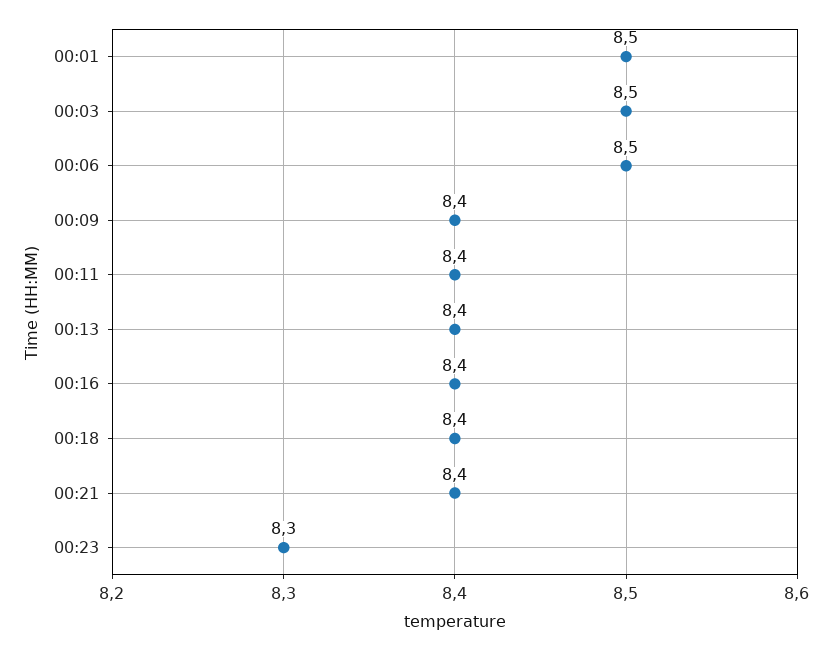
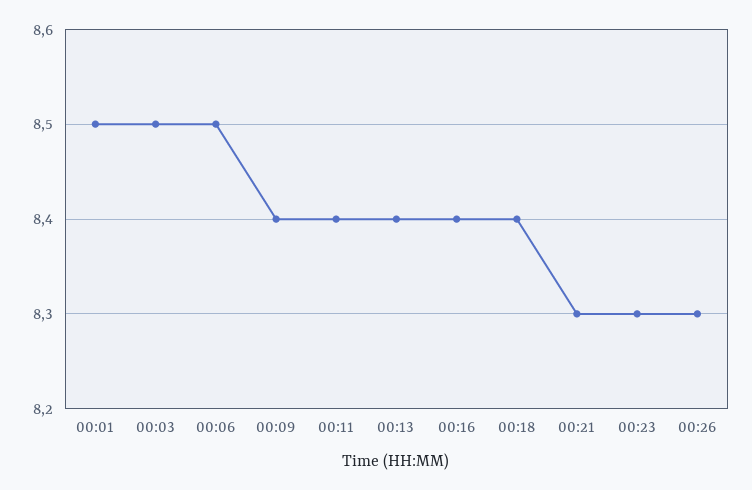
00:21: 8.4 -> 8.3
00:26: none -> 8.3

